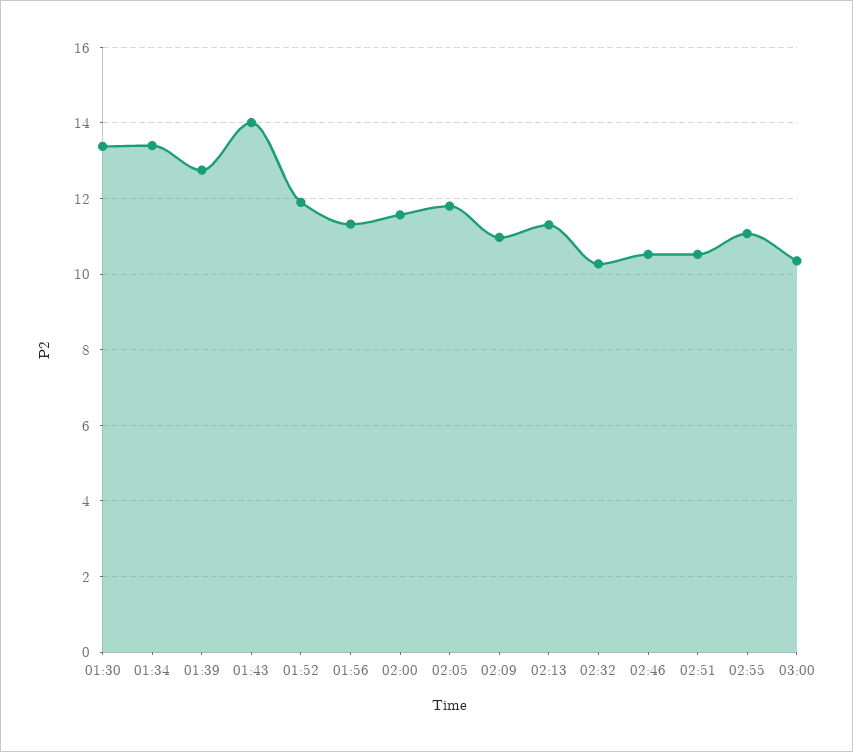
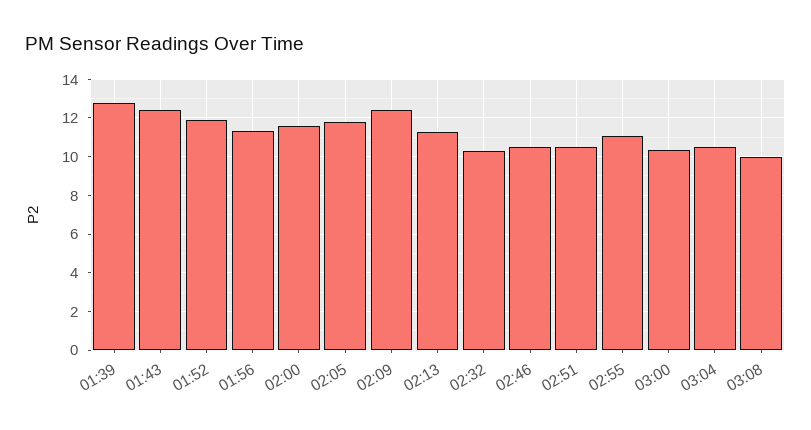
01:30: 13.4 -> none
01:34: 13.4 -> none
01:43: 14 -> 12.5
02:09: 11 -> 12.5
03:04: none -> 10.5
03:08: none -> 10

